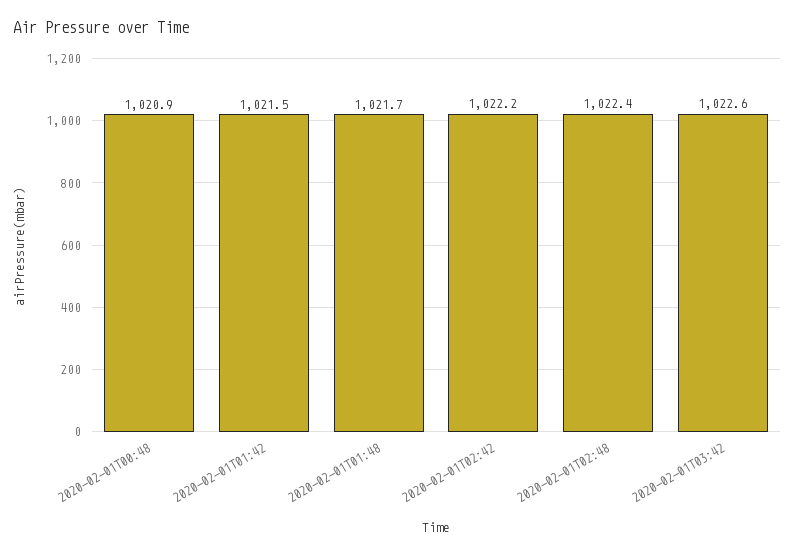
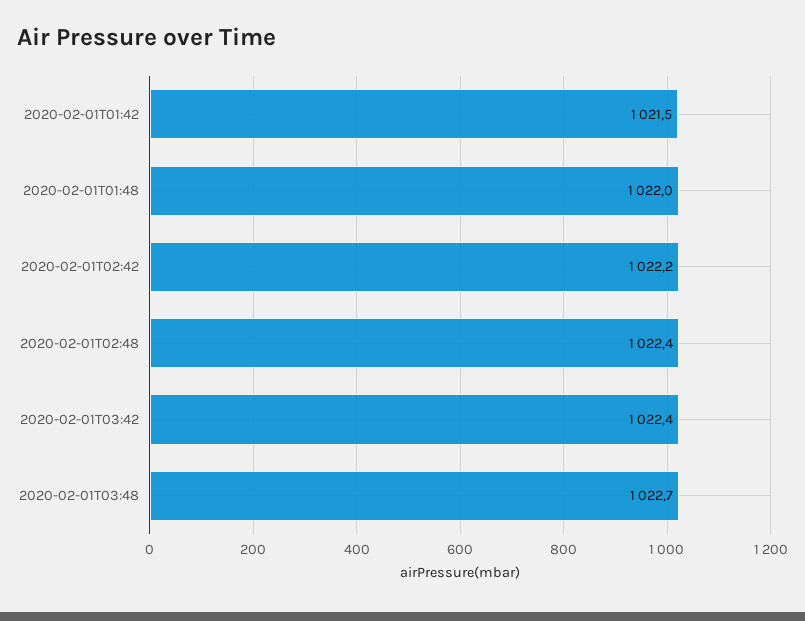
2020-02-01T00:48: 1020.9 -> none
2020-02-01T01:48: 1021.7 -> 1022
2020-02-01T03:42: 1022.6 -> 1022.4
2020-02-01T03:48: none -> 1022.7

